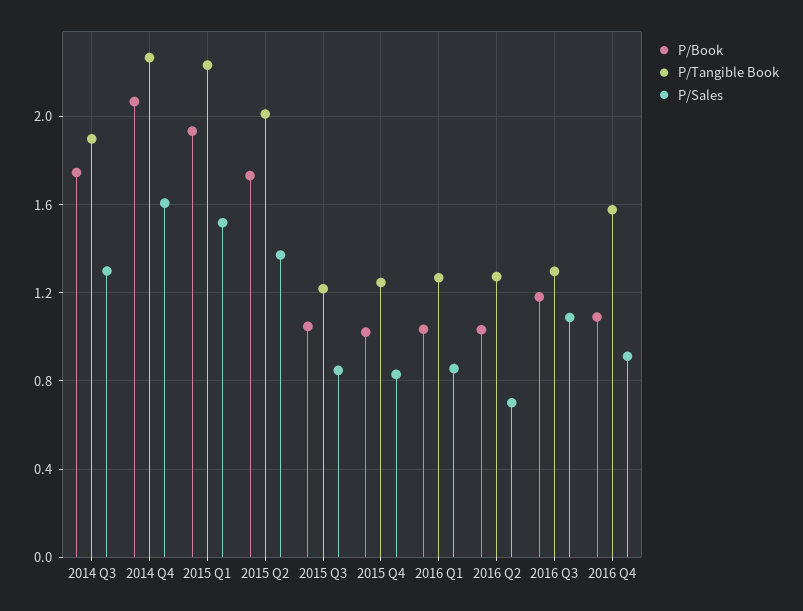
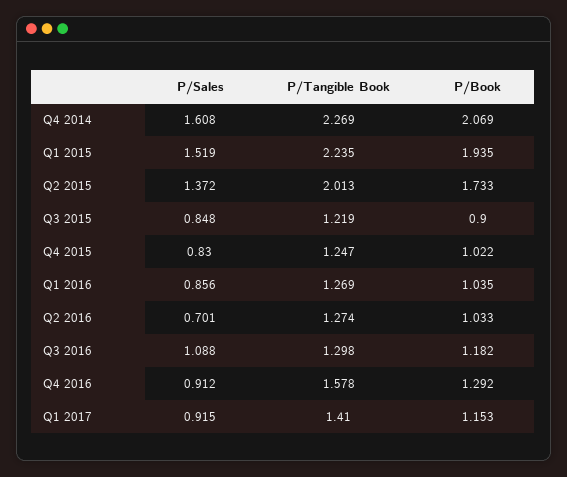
P/Book, 2014 Q3: 1.75 -> none
P/Tangible Book, 2014 Q3: 1.9 -> none
P/Sales, 2014 Q3: 1.3 -> none
P/Book, 2015 Q3: 1.05 -> 0.9
P/Book, 2016 Q4: 1.1 -> 1.292
P/Sales, Q1 2017: none -> 0.915
P/Tangible Book, Q1 2017: none -> 1.41
P/Book, Q1 2017: none -> 1.153

